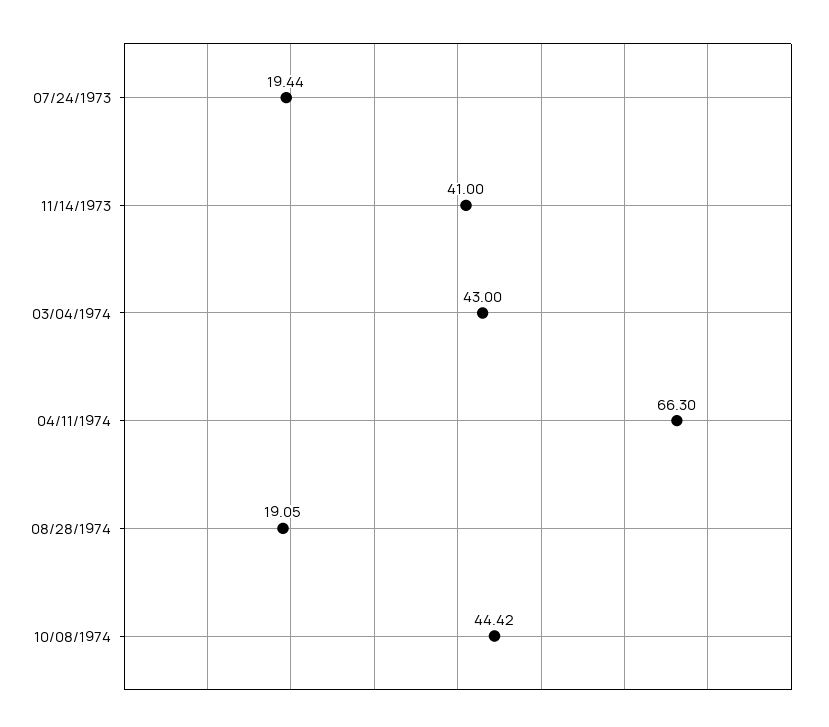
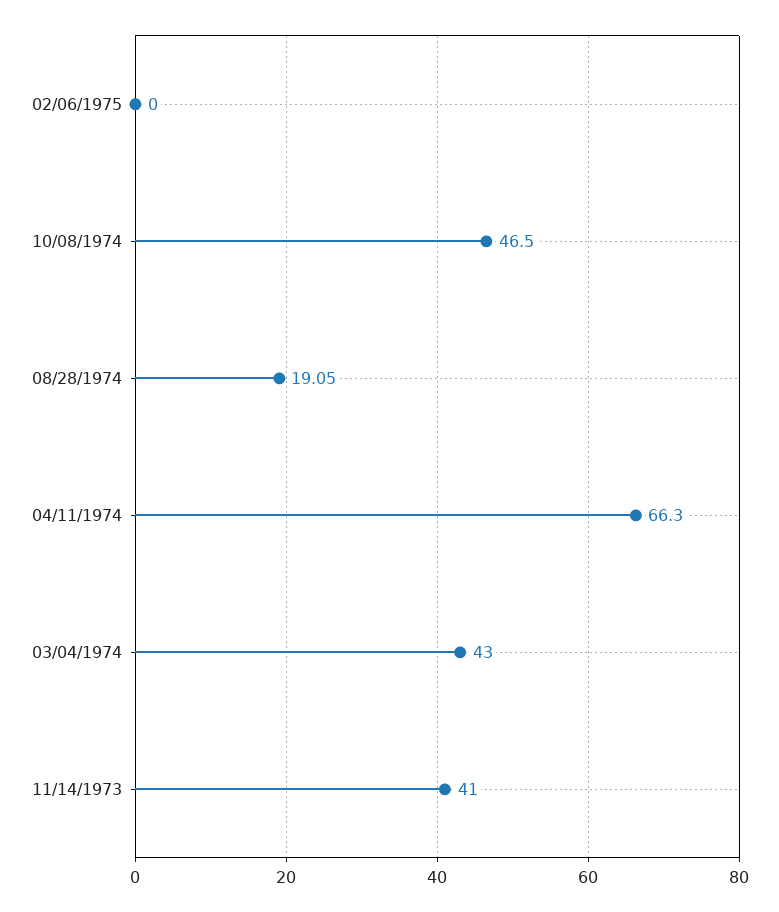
07/24/1973: 19.44 -> none
10/08/1974: 44.42 -> 46.5
02/06/1975: none -> 0

